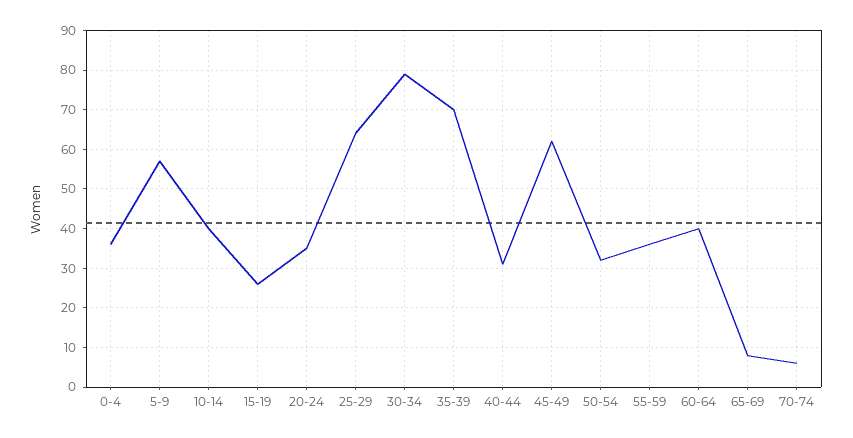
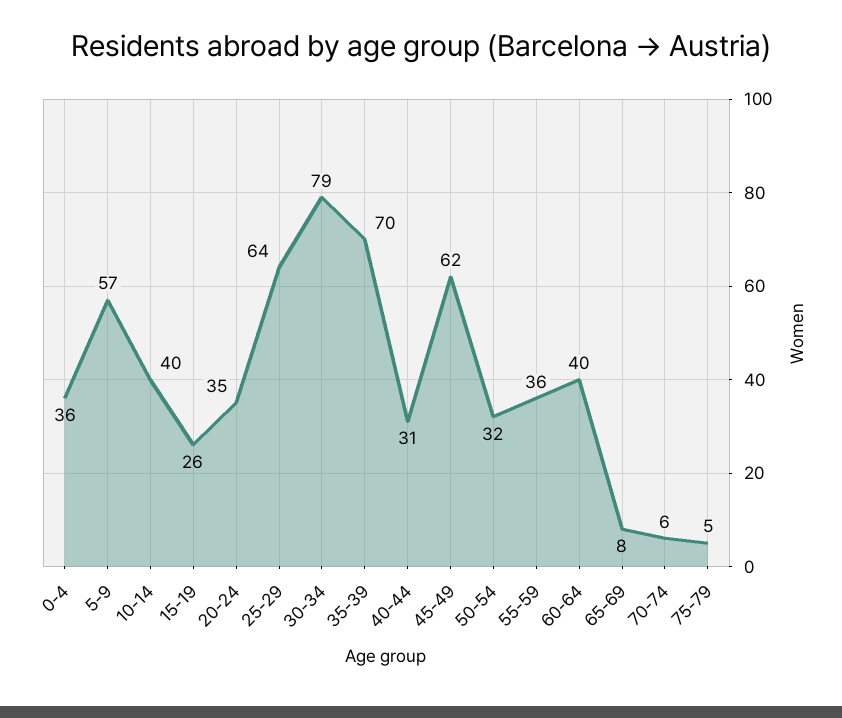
75-79: none -> 5

